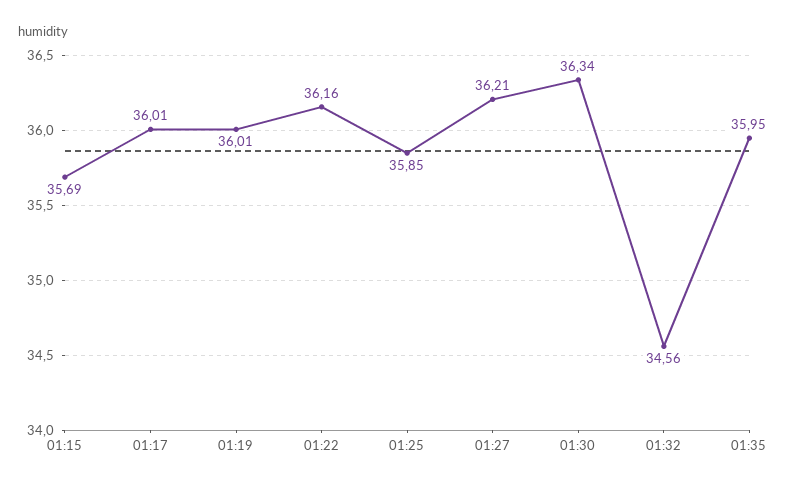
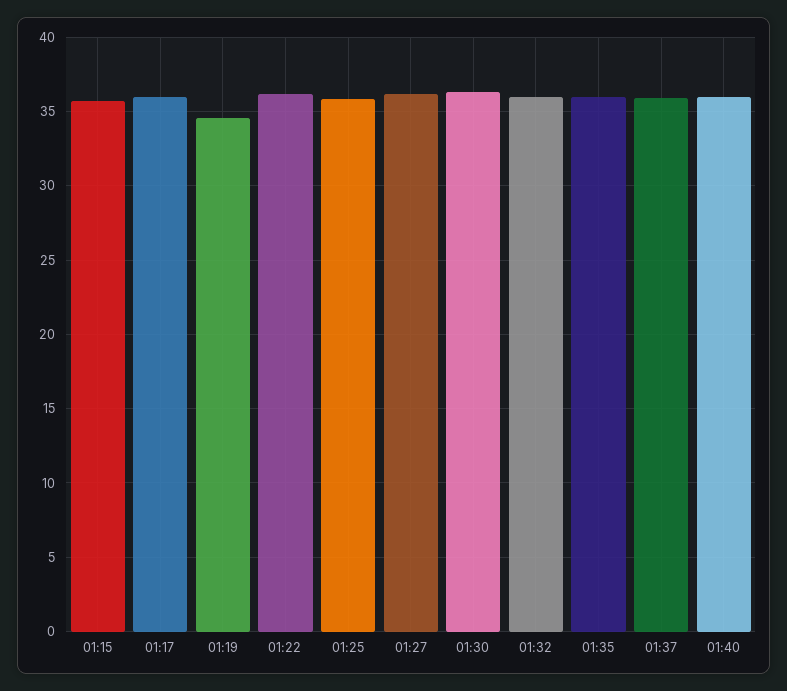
01:19: 36.01 -> 34.5
01:32: 34.56 -> 36
01:37: none -> 36
01:40: none -> 36

